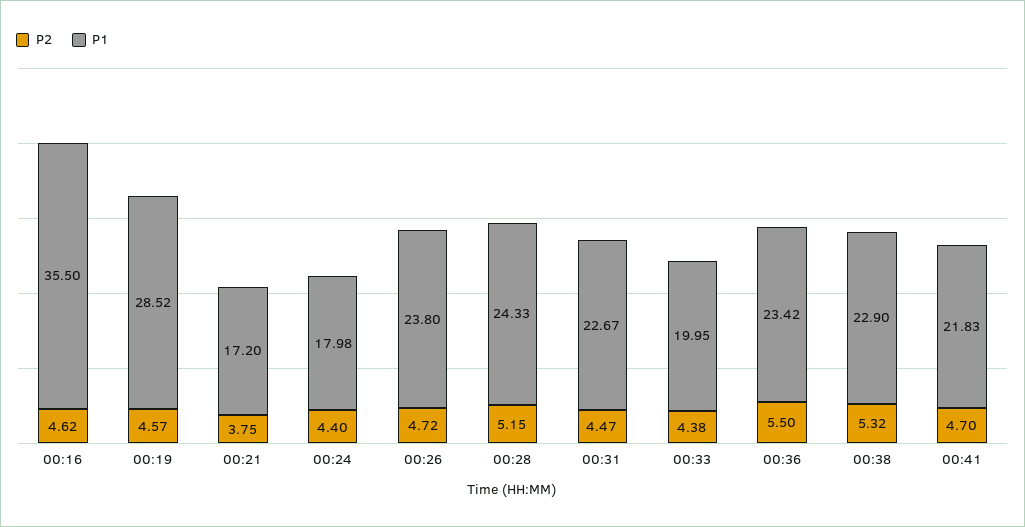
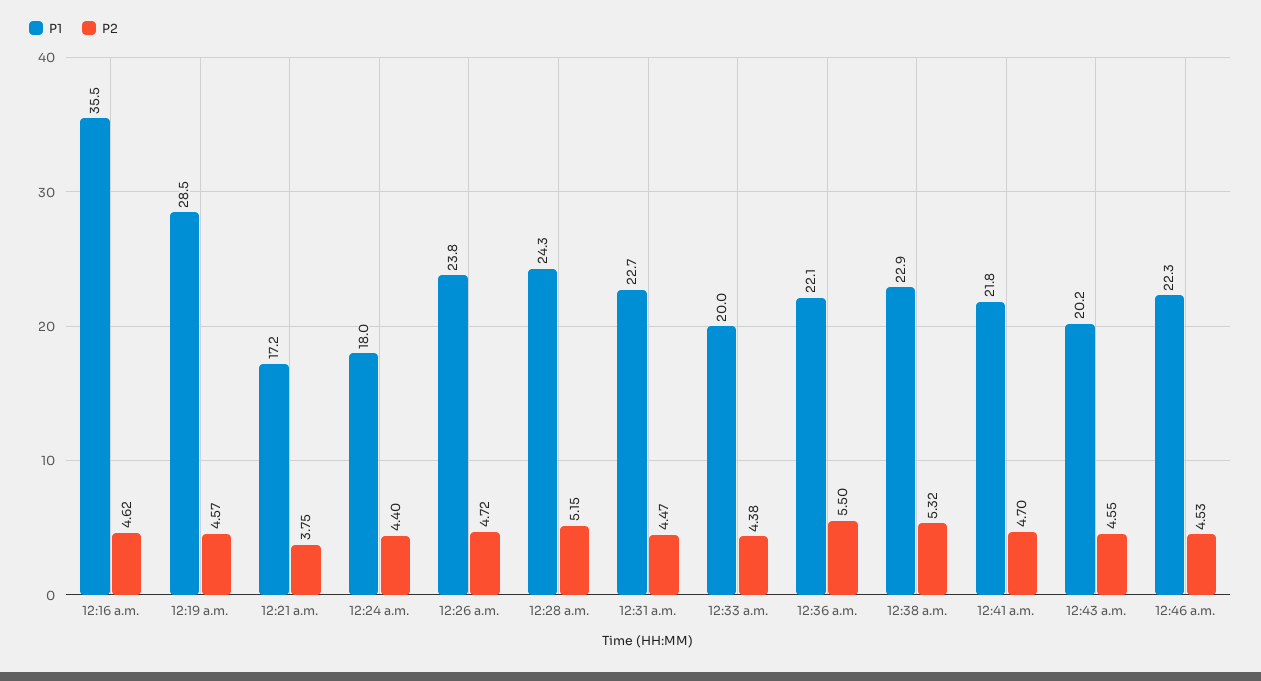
P1, 00:36: 23.42 -> 22.1
P1, 12:43 a.m.: none -> 20.2
P2, 12:43 a.m.: none -> 4.55
P1, 12:46 a.m.: none -> 22.3
P2, 12:46 a.m.: none -> 4.53

